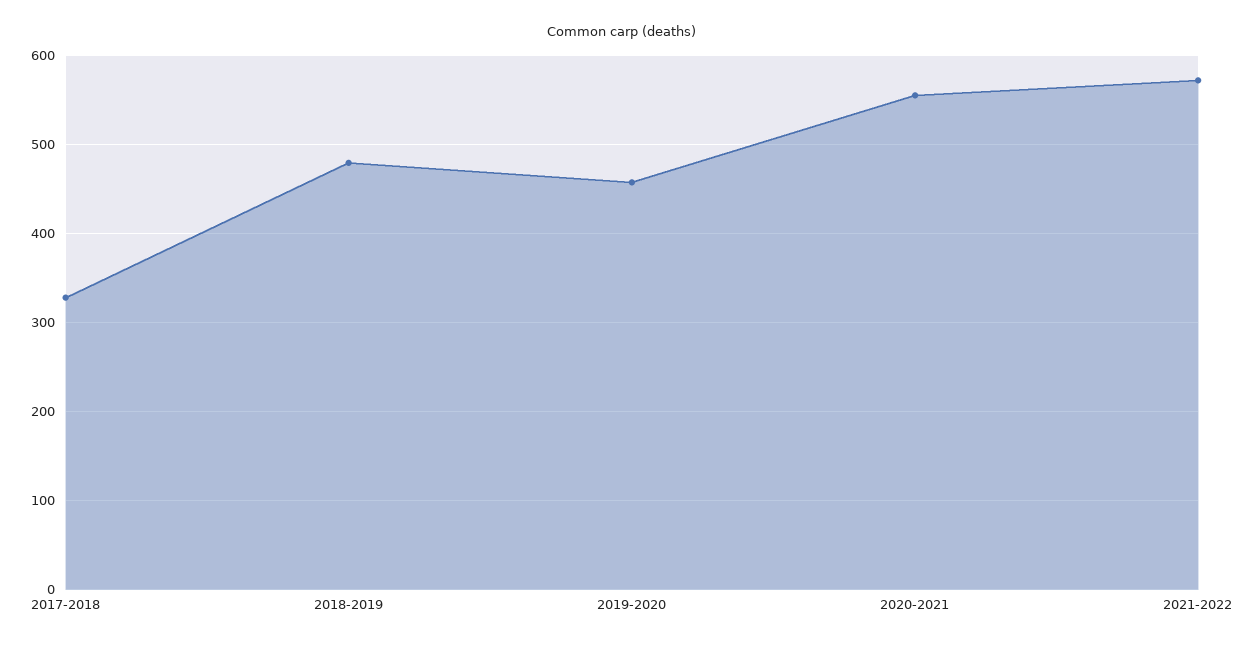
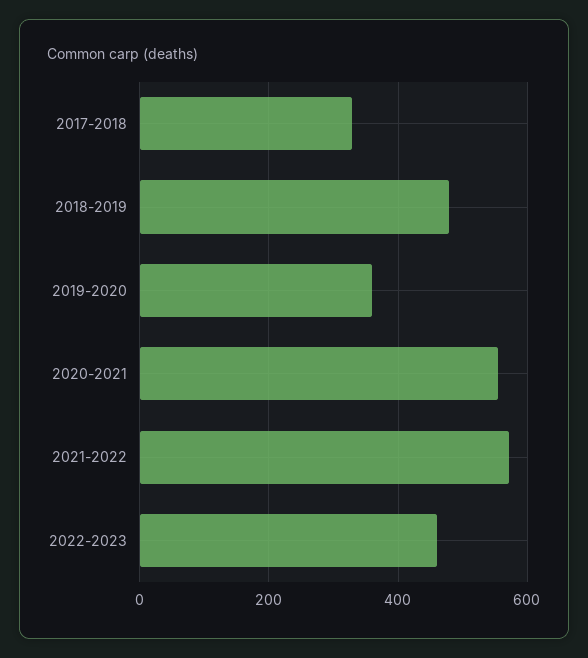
2019-2020: 460 -> 360
2022-2023: none -> 460

